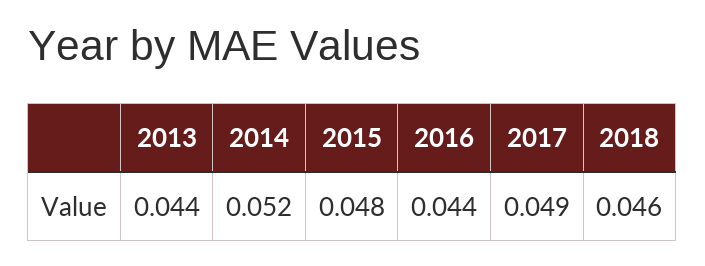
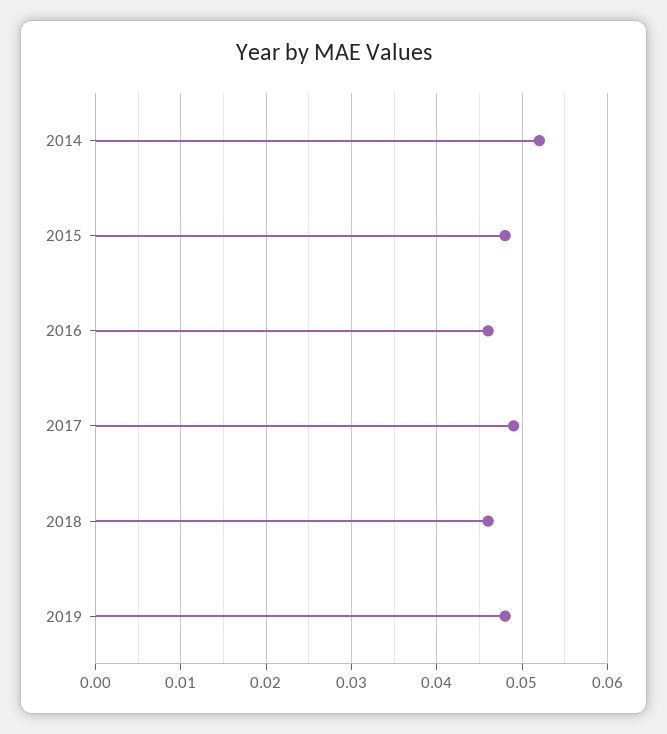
2013: 0.044 -> none
2016: 0.044 -> 0.046
2019: none -> 0.048

